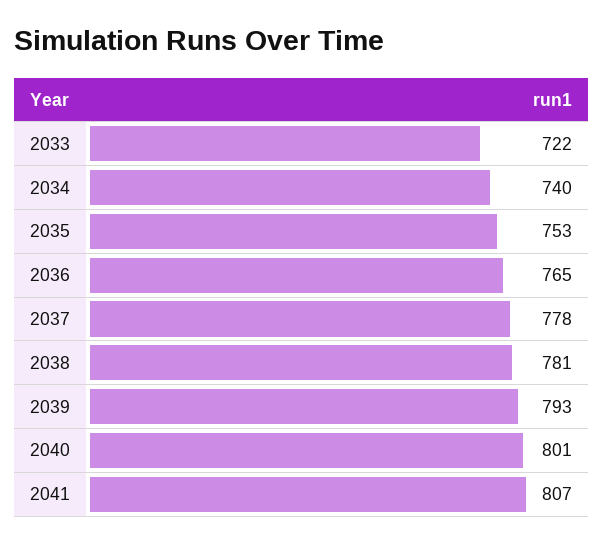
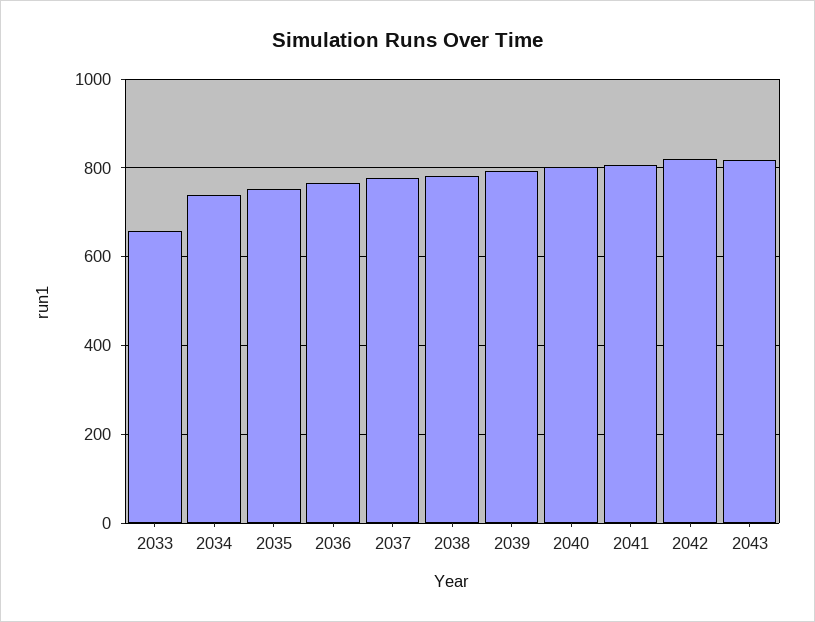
2033: 722 -> 660
2042: none -> 820
2043: none -> 820

